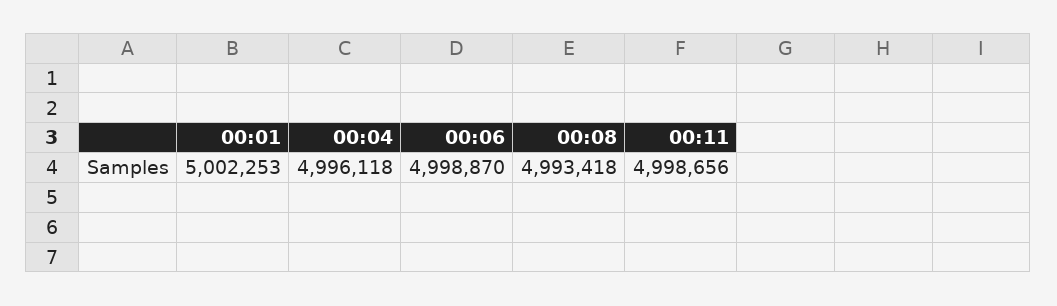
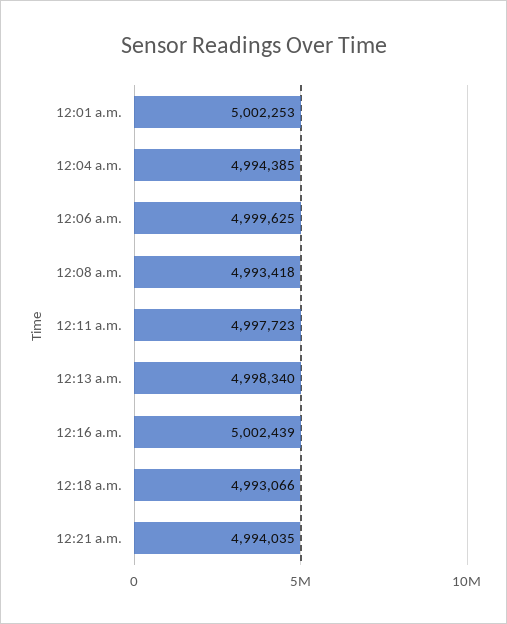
00:04: 4996118 -> 4994385
00:06: 4998870 -> 4999625
00:11: 4998656 -> 4997723
12:13 a.m.: none -> 4998340
12:16 a.m.: none -> 5002439
12:18 a.m.: none -> 4993066
12:21 a.m.: none -> 4994035

